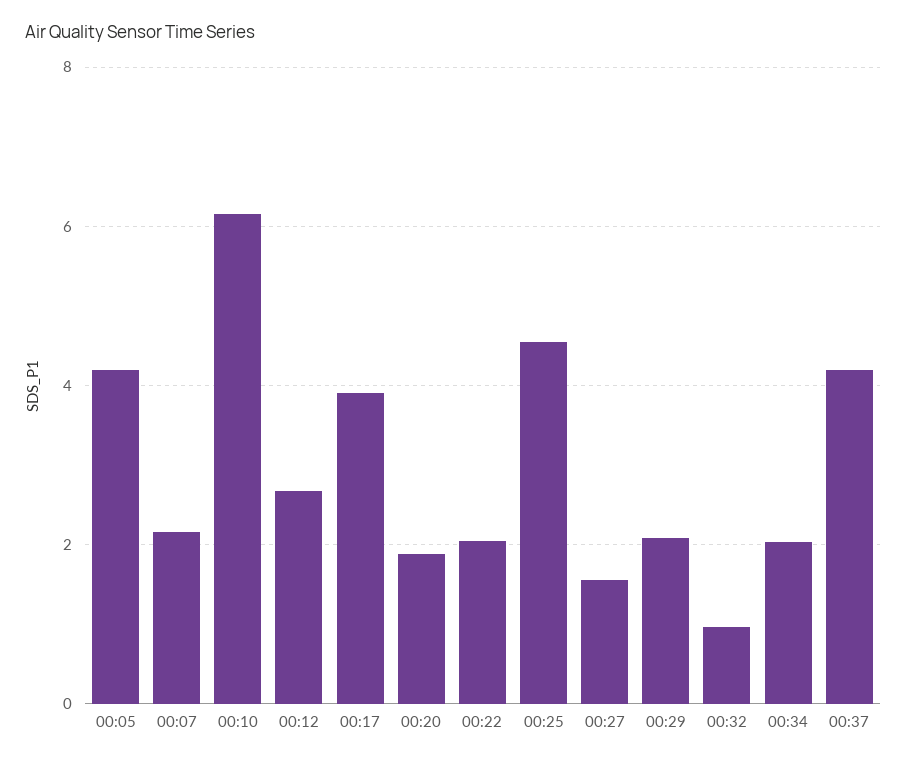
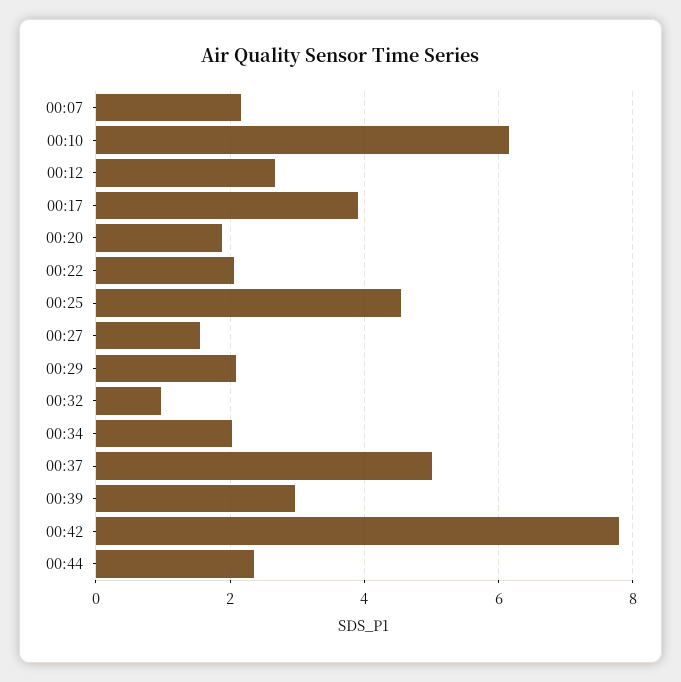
00:05: 4.2 -> none
00:37: 4.2 -> 5
00:39: none -> 3
00:42: none -> 7.8
00:44: none -> 2.4

